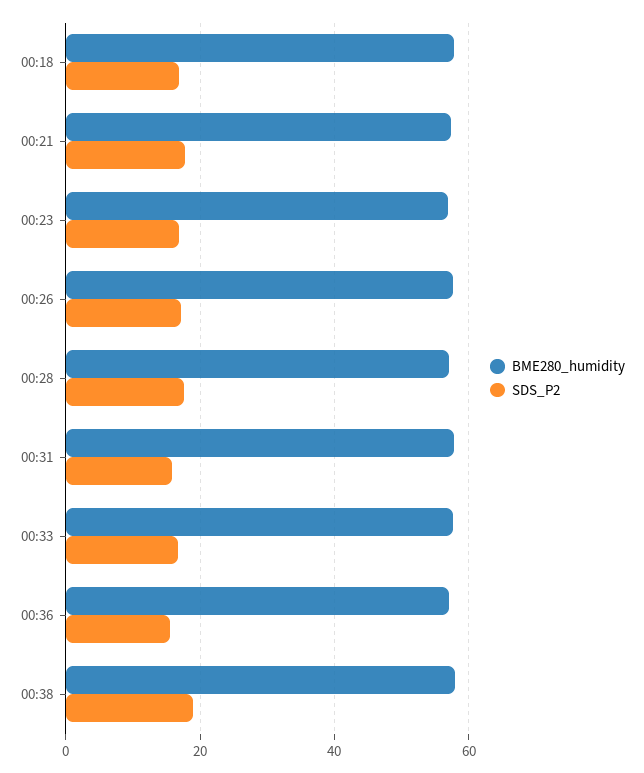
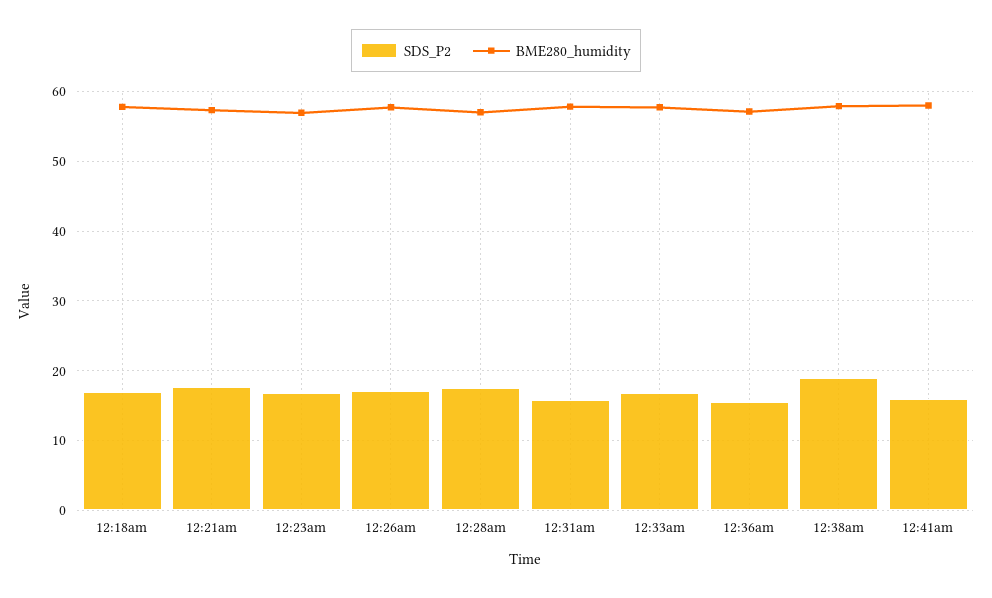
SDS_P2, 12:41am: none -> 16
BME280_humidity, 12:41am: none -> 58

